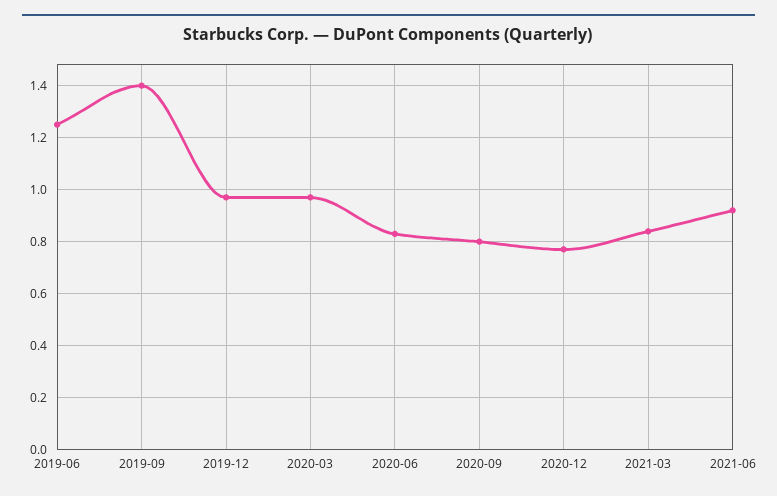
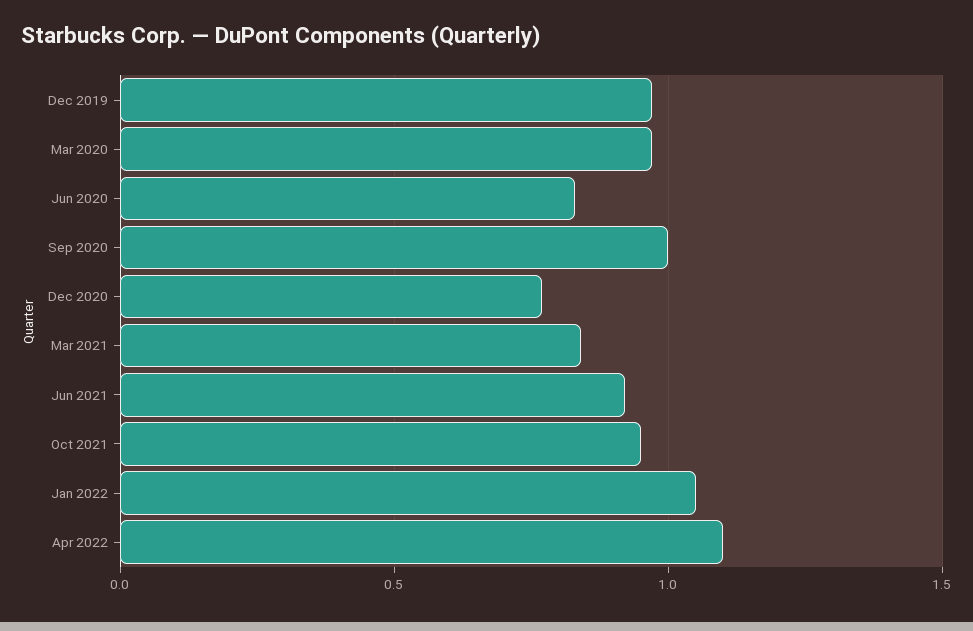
2019-06: 1.25 -> none
2019-09: 1.4 -> none
2020-09: 0.8 -> 1
Oct 2021: none -> 0.95
Jan 2022: none -> 1.05
Apr 2022: none -> 1.1

